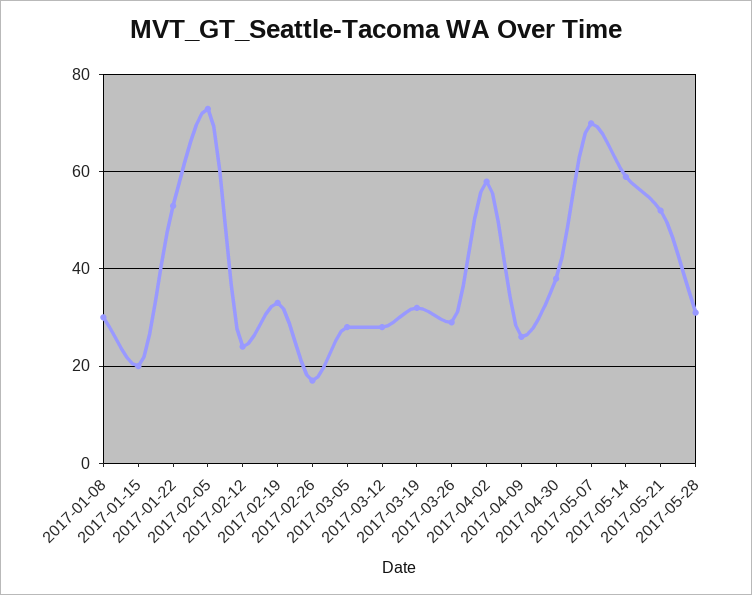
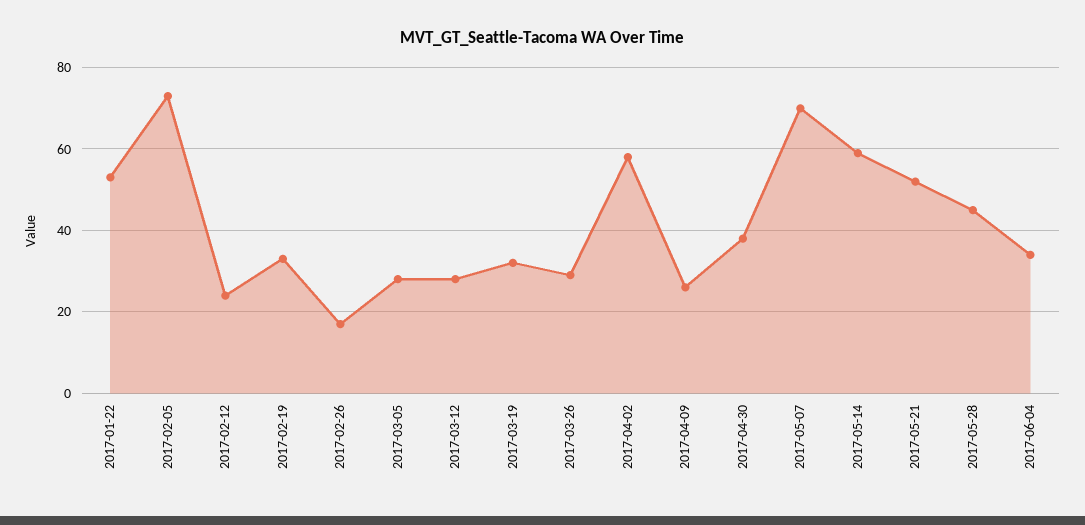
2017-01-08: 30 -> none
2017-01-15: 20 -> none
2017-05-28: 30 -> 45
2017-06-04: none -> 35

